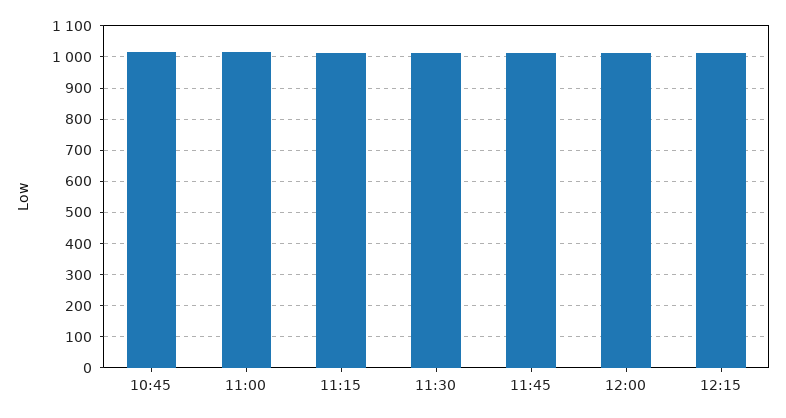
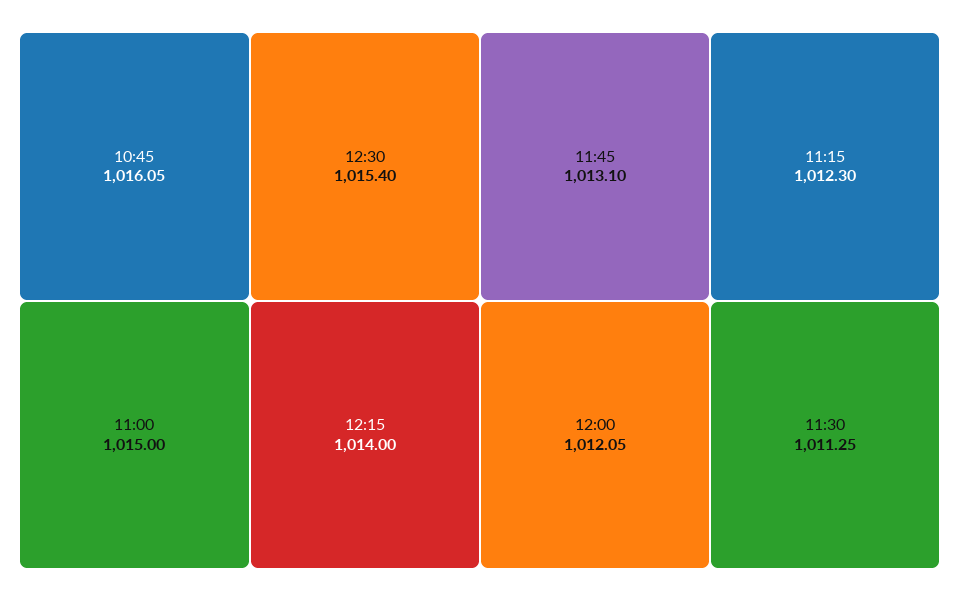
12:30: none -> 1015.4

